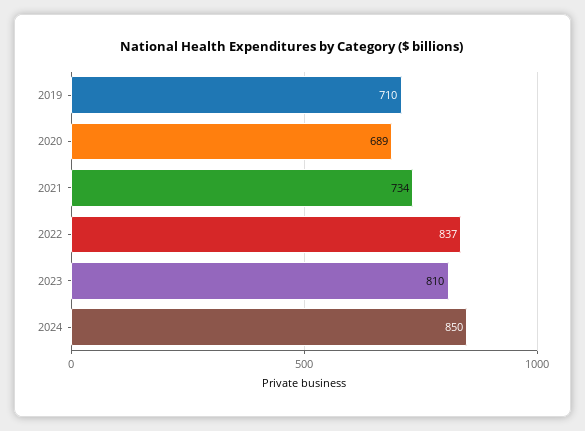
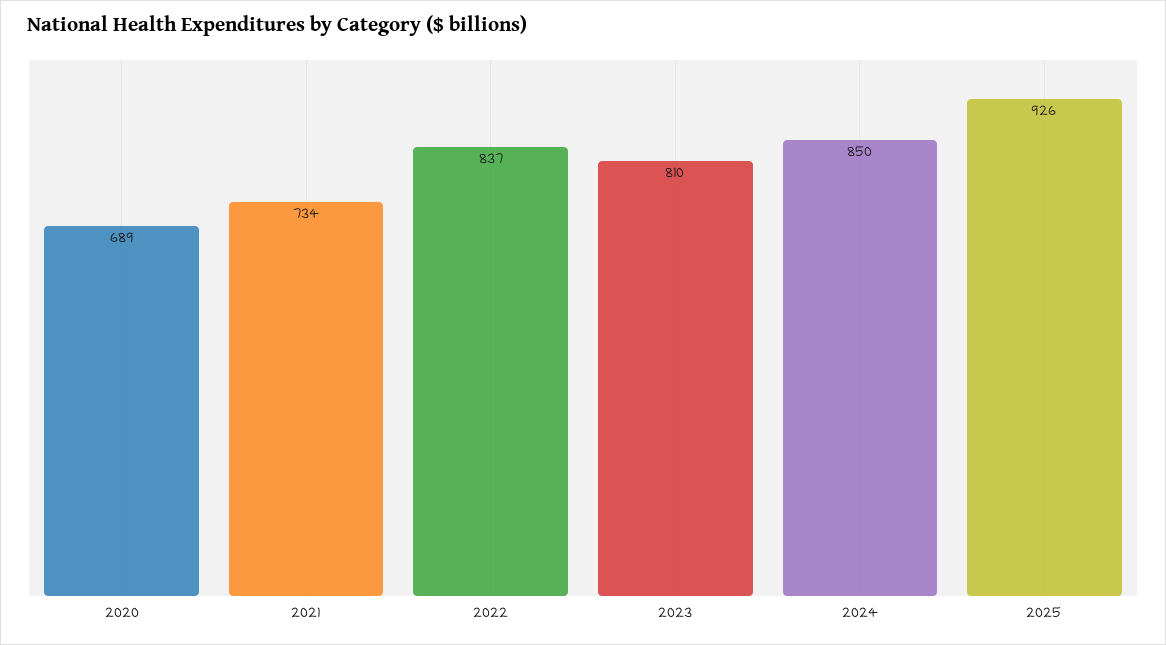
2019: 710 -> none
2025: none -> 926

